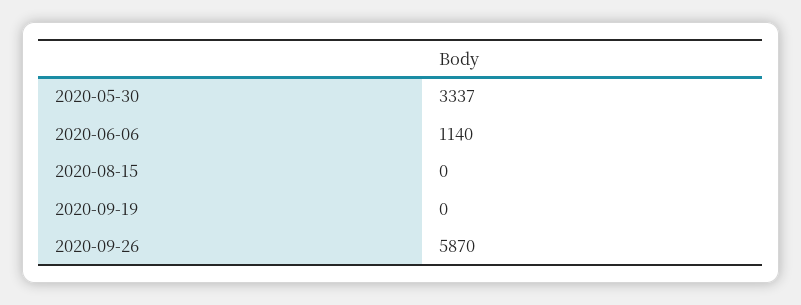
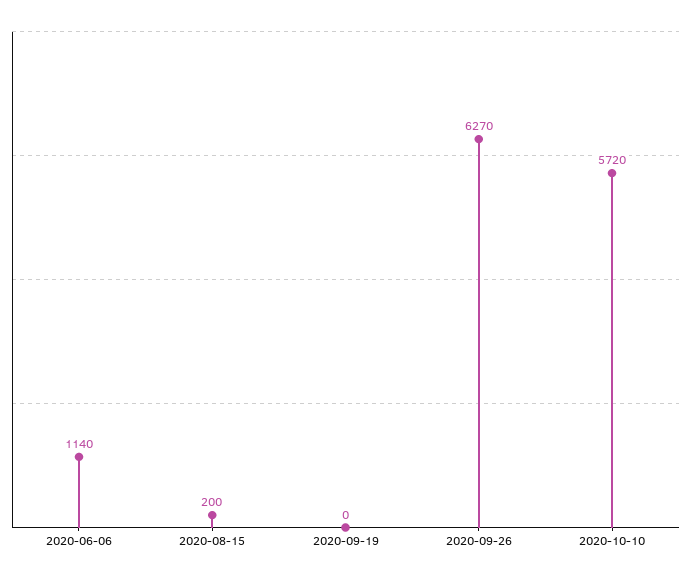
2020-05-30: 3337 -> none
2020-08-15: 0 -> 200
2020-09-26: 5870 -> 6270
2020-10-10: none -> 5720

